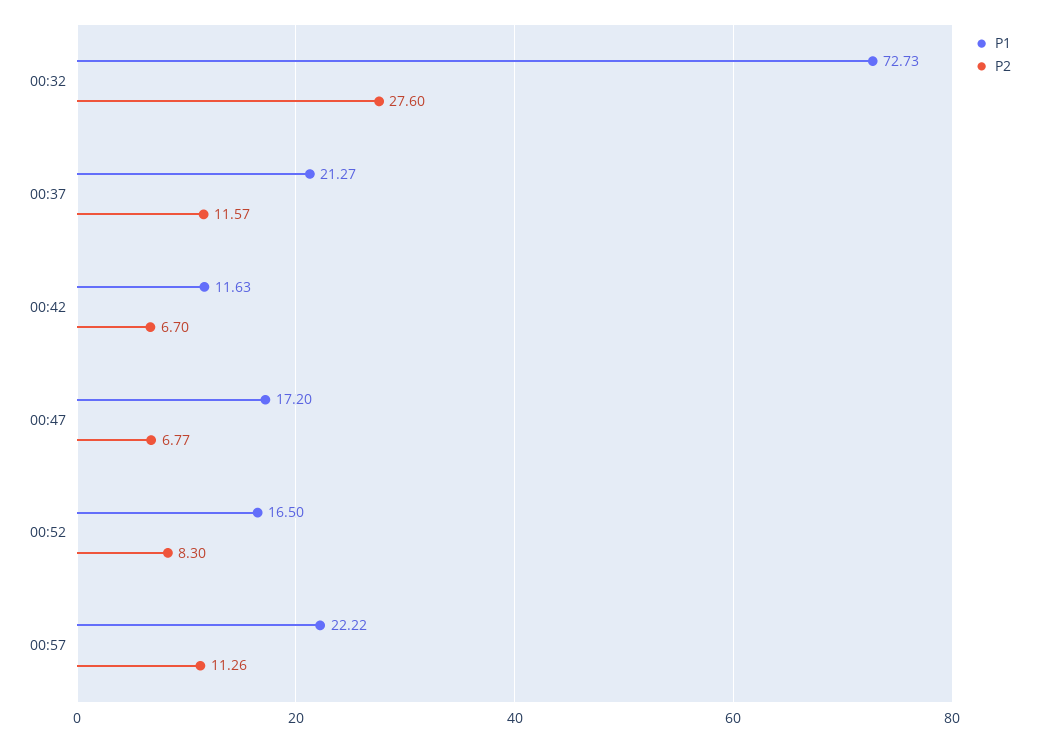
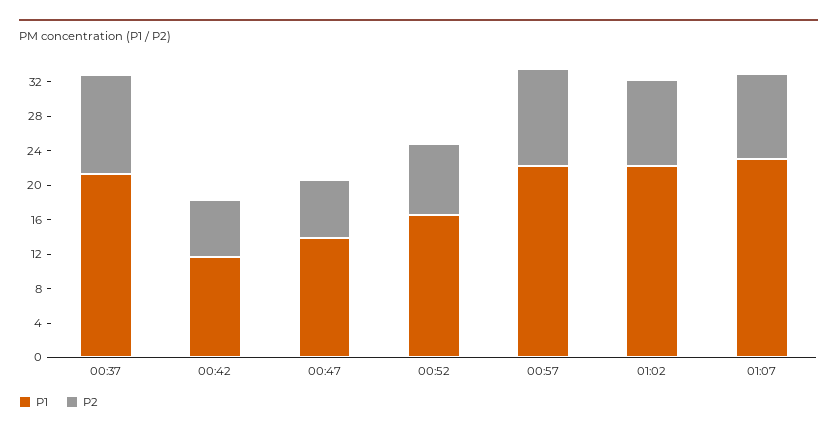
P1, 00:32: 72.73 -> none
P2, 00:32: 27.6 -> none
P1, 00:47: 17.2 -> 14
P1, 01:02: none -> 22
P2, 01:02: none -> 10
P1, 01:07: none -> 23
P2, 01:07: none -> 10

